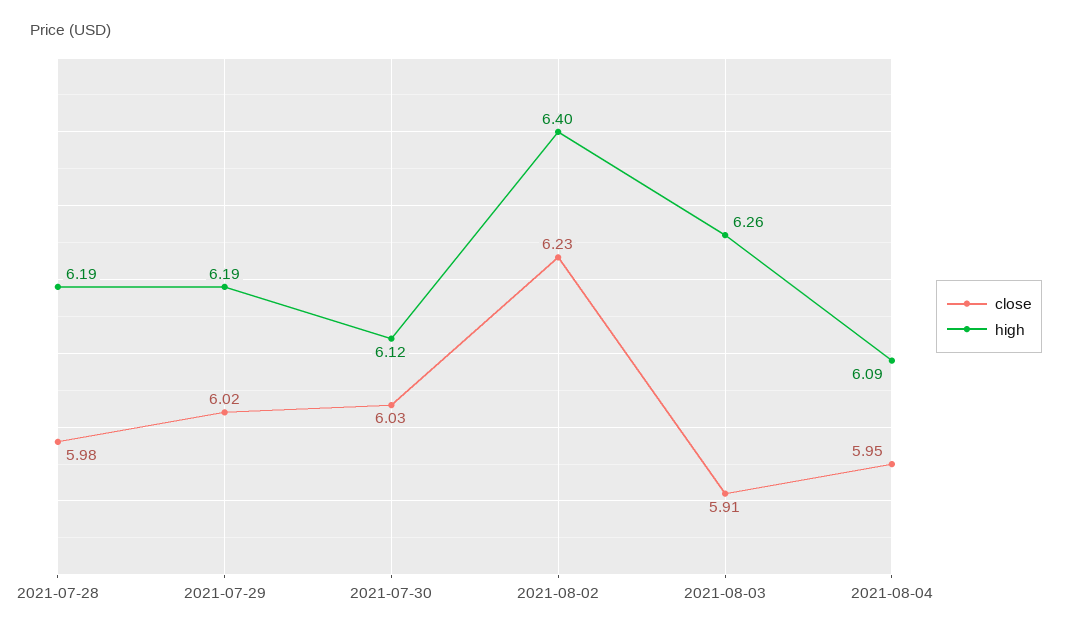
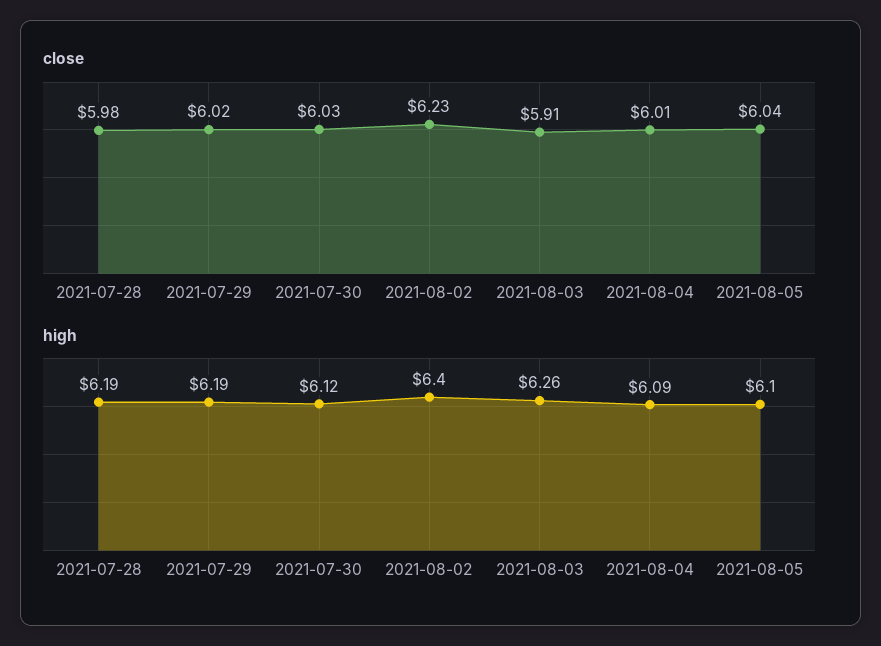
close, 2021-08-04: 5.95 -> 6.01
close, 2021-08-05: none -> 6.04
high, 2021-08-05: none -> 6.1

